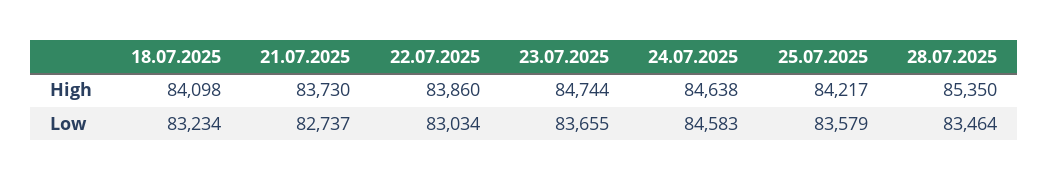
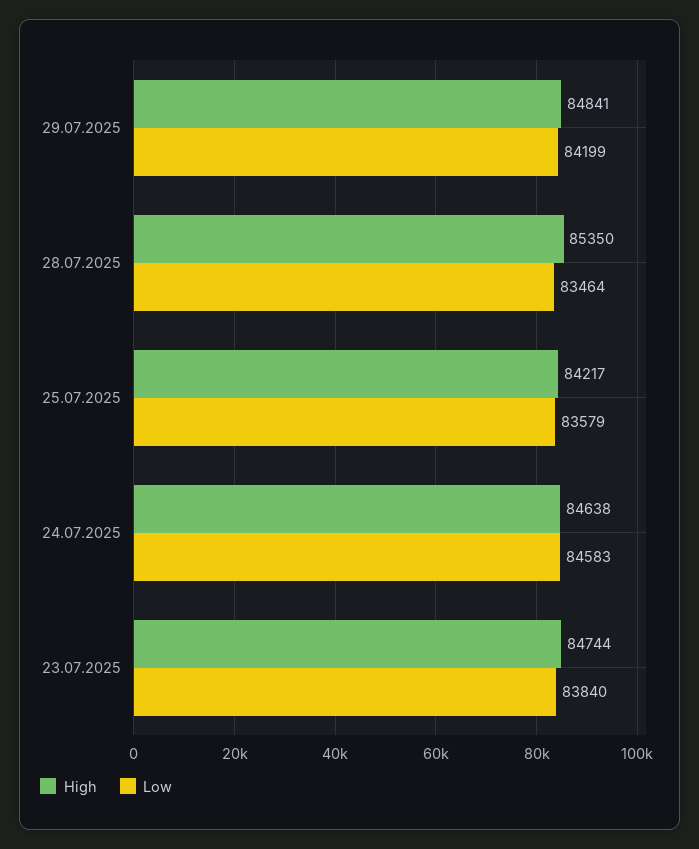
High, 18.07.2025: 84098 -> none
High, 21.07.2025: 83730 -> none
High, 22.07.2025: 83860 -> none
Low, 18.07.2025: 83234 -> none
Low, 21.07.2025: 82737 -> none
Low, 22.07.2025: 83034 -> none
Low, 23.07.2025: 83655 -> 83840
High, 29.07.2025: none -> 84841
Low, 29.07.2025: none -> 84199

